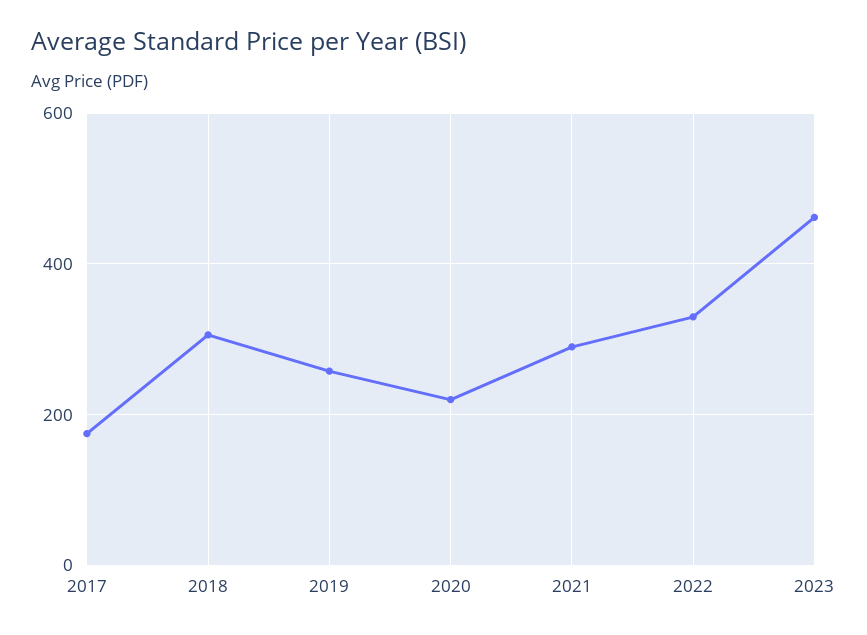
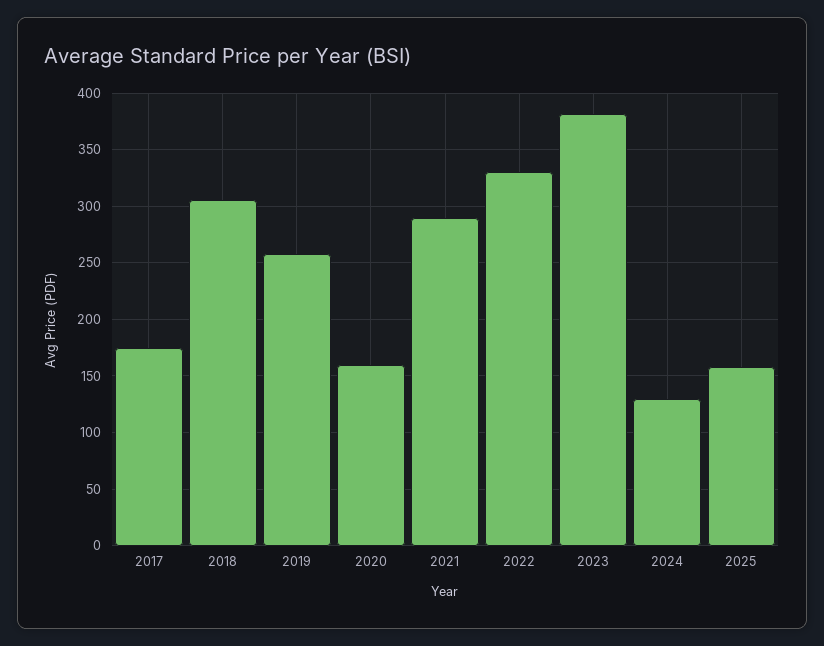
2020: 220 -> 160
2023: 460 -> 380
2024: none -> 130
2025: none -> 160

